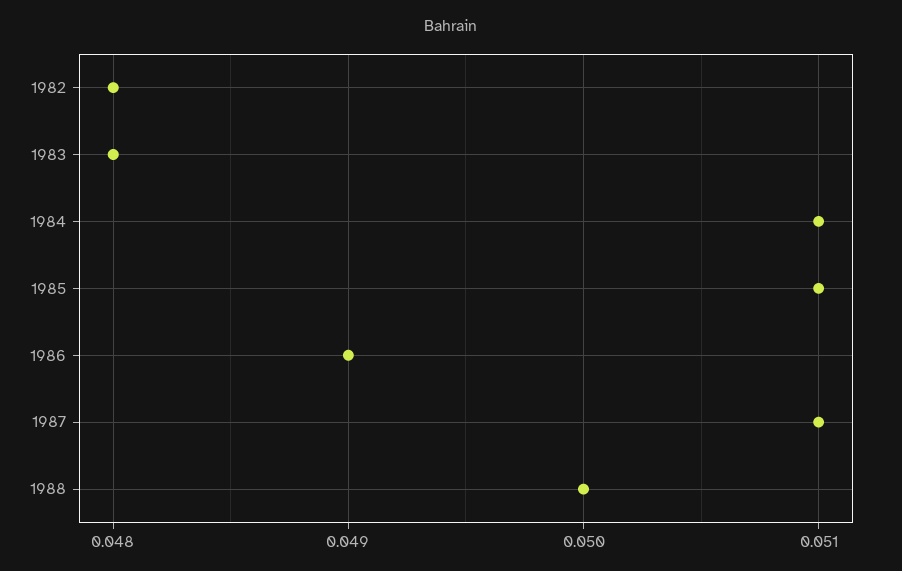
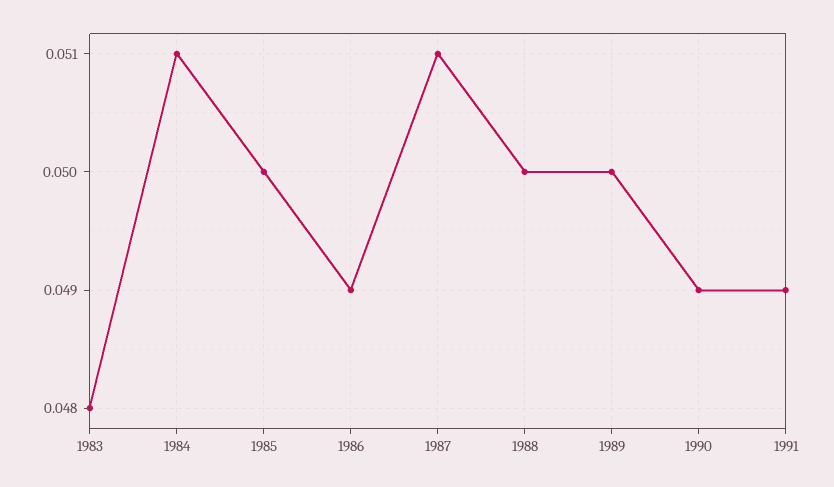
1982: 0.048 -> none
1985: 0.051 -> 0.05
1989: none -> 0.05
1990: none -> 0.049
1991: none -> 0.049

